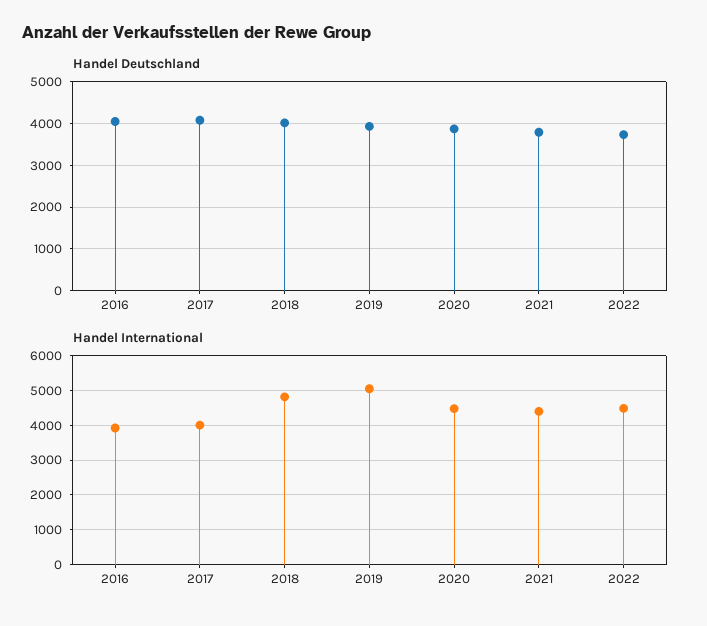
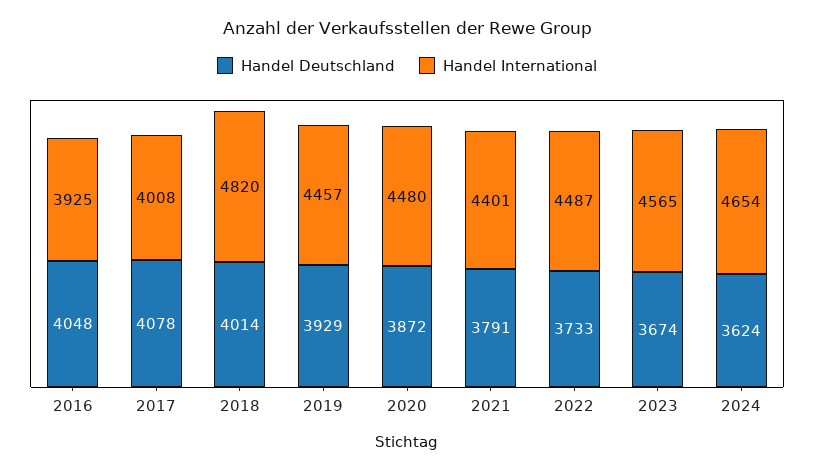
Handel International, 2019: 5000 -> 4457
Handel Deutschland, 2023: none -> 3674
Handel International, 2023: none -> 4565
Handel Deutschland, 2024: none -> 3624
Handel International, 2024: none -> 4654

